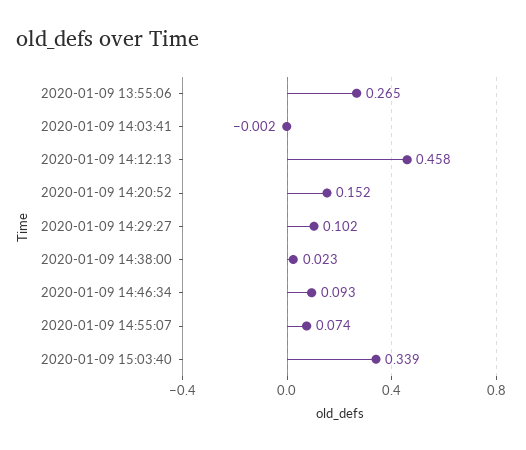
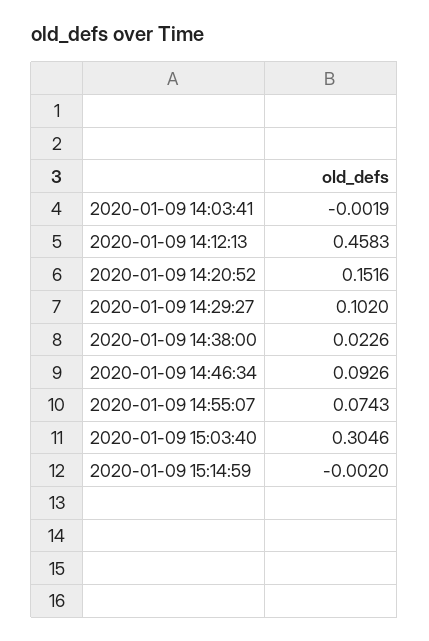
2020-01-09 13:55:06: 0.265 -> none
2020-01-09 15:03:40: 0.339 -> 0.3046
2020-01-09 15:14:59: none -> -0.002

